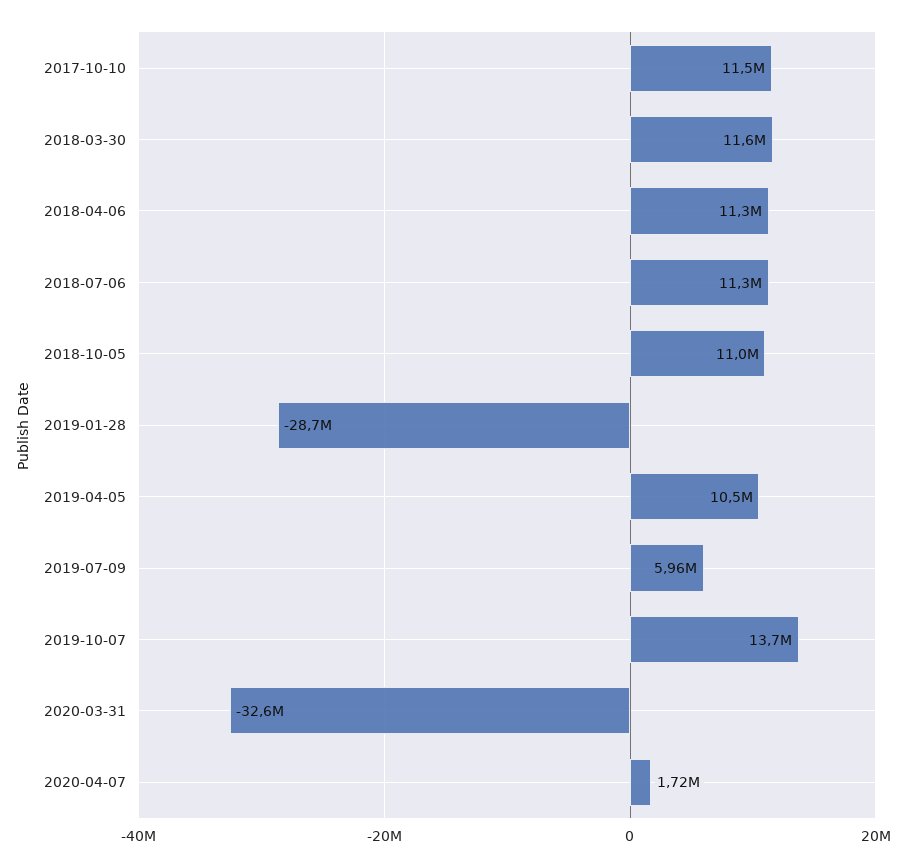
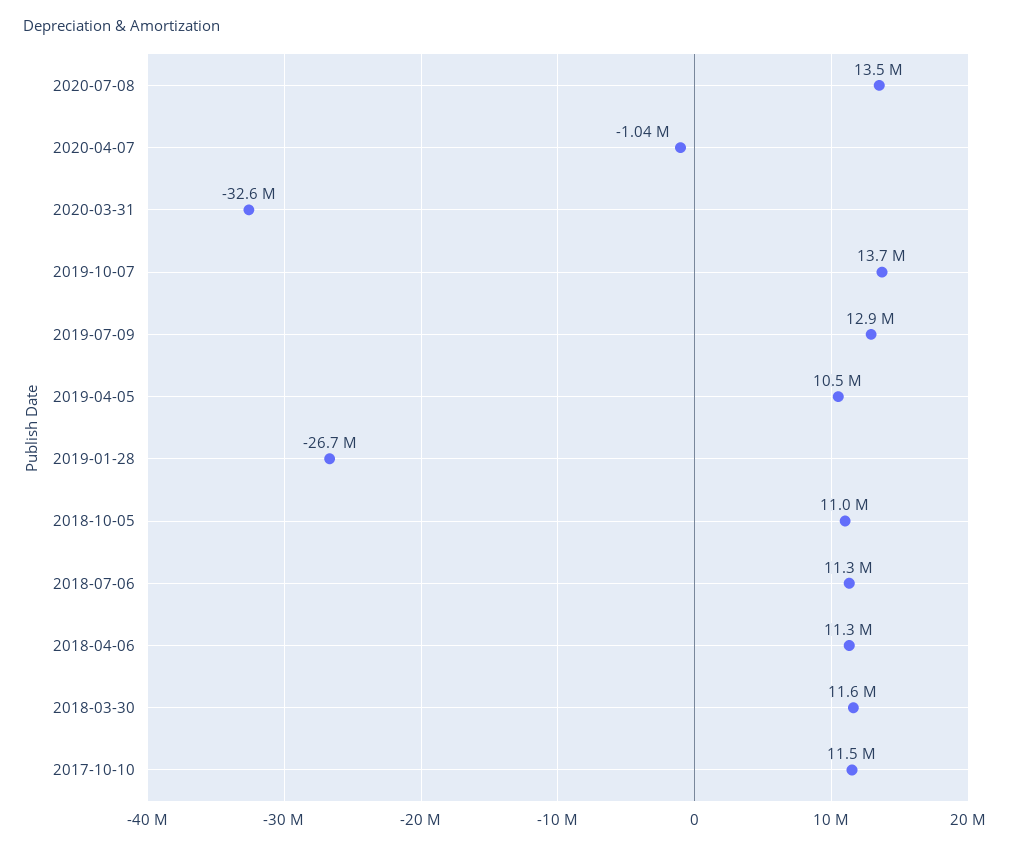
2019-01-28: -28700000 -> -26700000
2019-07-09: 5960000 -> 12900000
2020-04-07: 1720000 -> -1040000
2020-07-08: none -> 13500000

